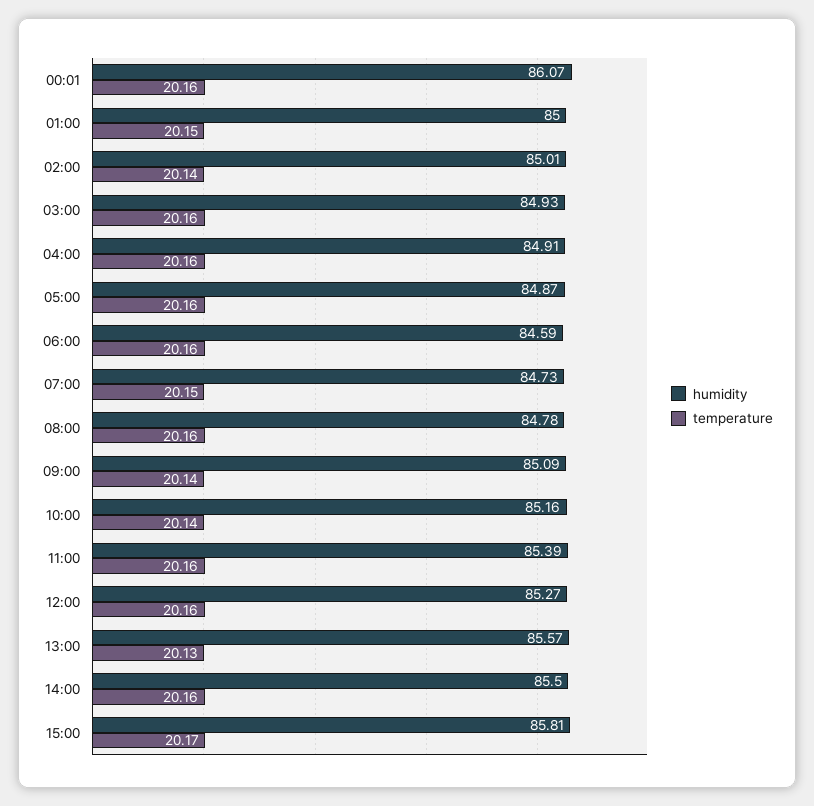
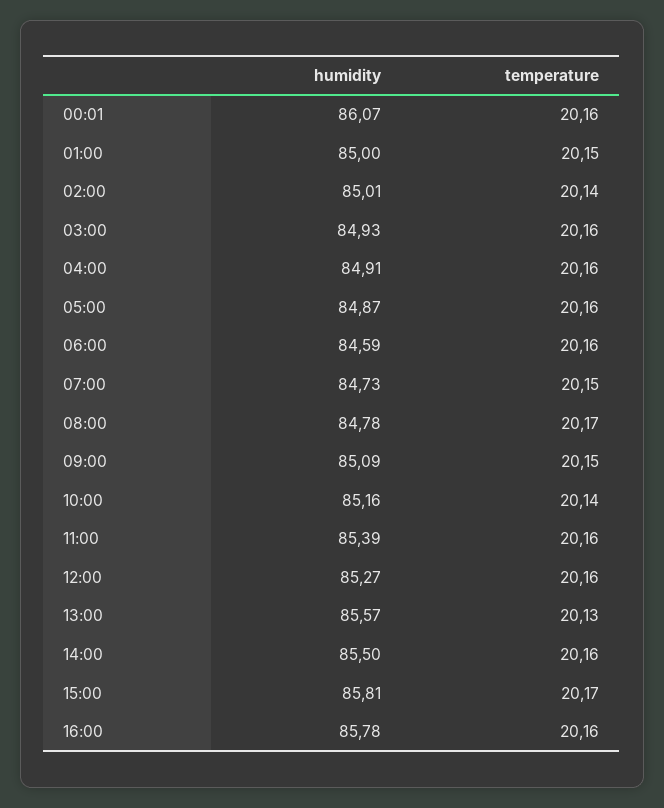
temperature, 08:00: 20.16 -> 20.17
temperature, 09:00: 20.14 -> 20.15
humidity, 16:00: none -> 85.78
temperature, 16:00: none -> 20.16

